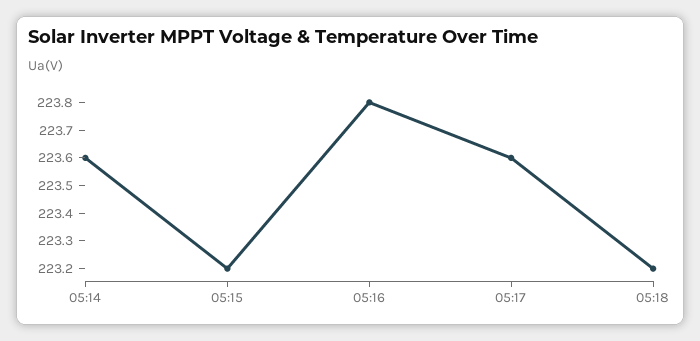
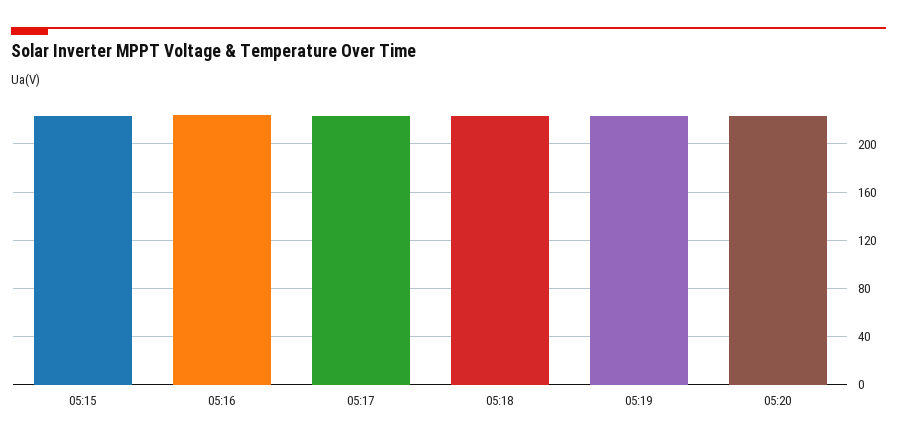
05:14: 223.6 -> none
05:19: none -> 225
05:20: none -> 225

